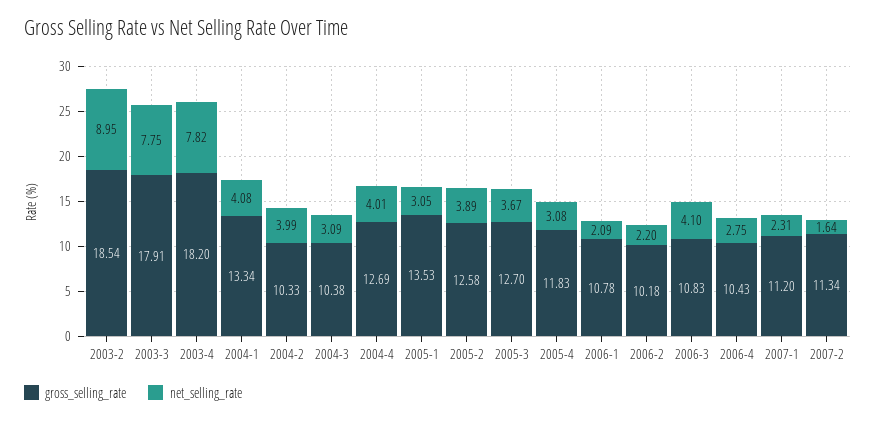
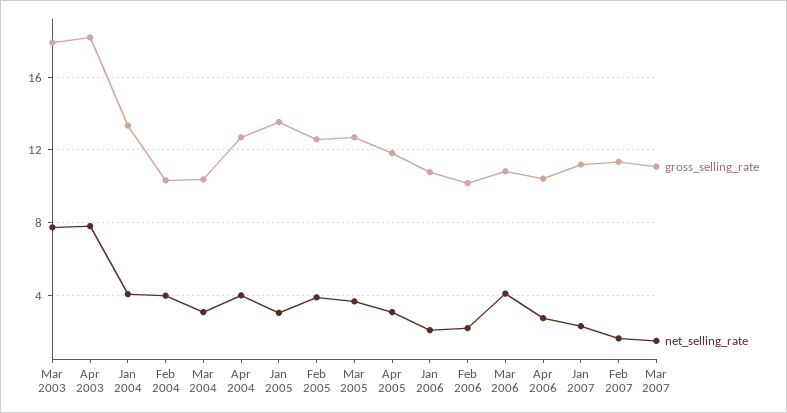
gross_selling_rate, 2003-2: 18.54 -> none
net_selling_rate, 2003-2: 8.95 -> none
gross_selling_rate, Mar 2007: none -> 11
net_selling_rate, Mar 2007: none -> 1.5

